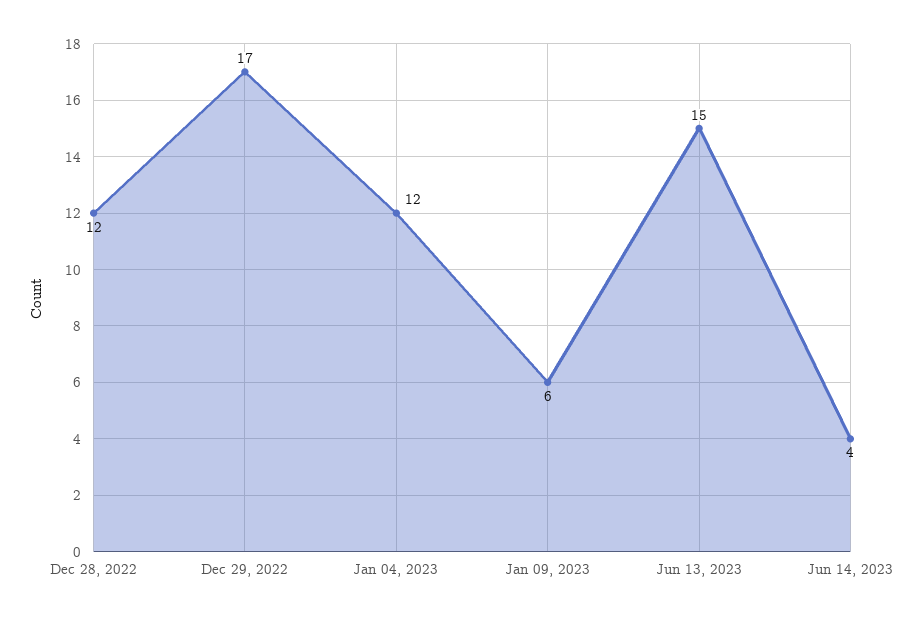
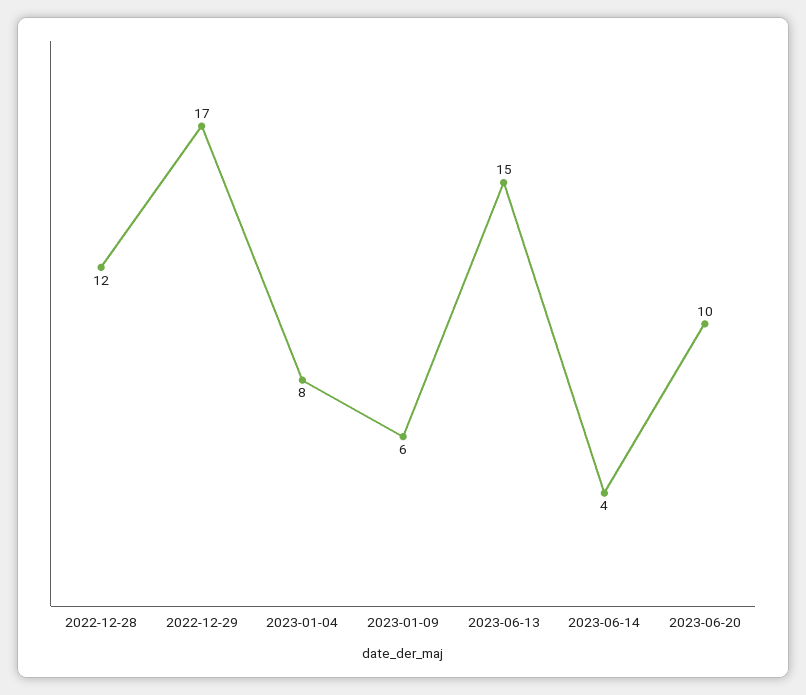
Jan 04, 2023: 12 -> 8
2023-06-20: none -> 10

